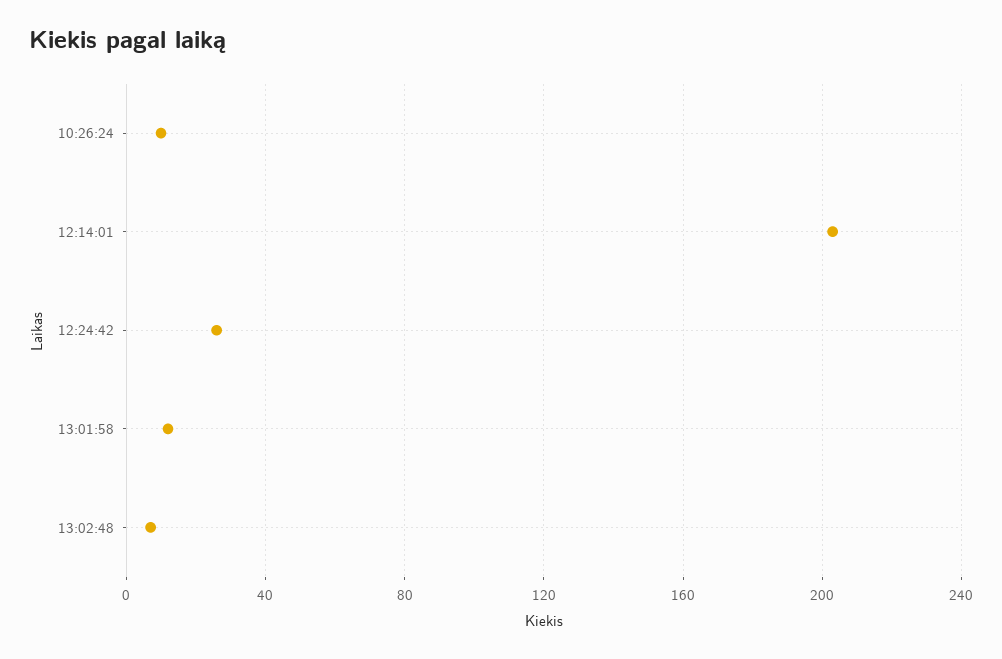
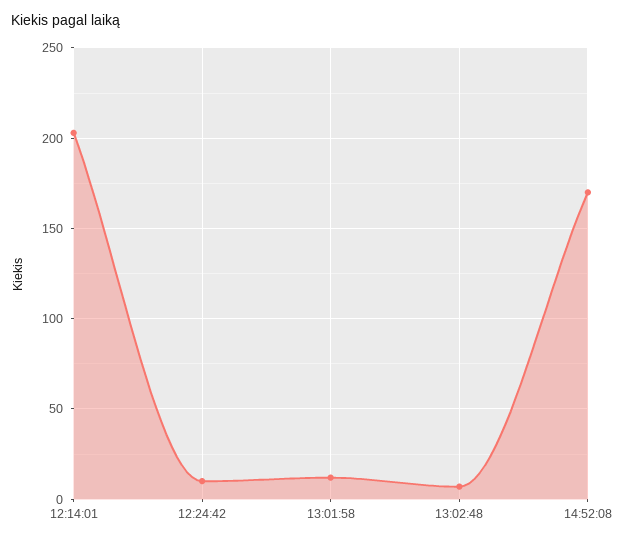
10:26:24: 10 -> none
12:24:42: 25 -> 10
14:52:08: none -> 170

